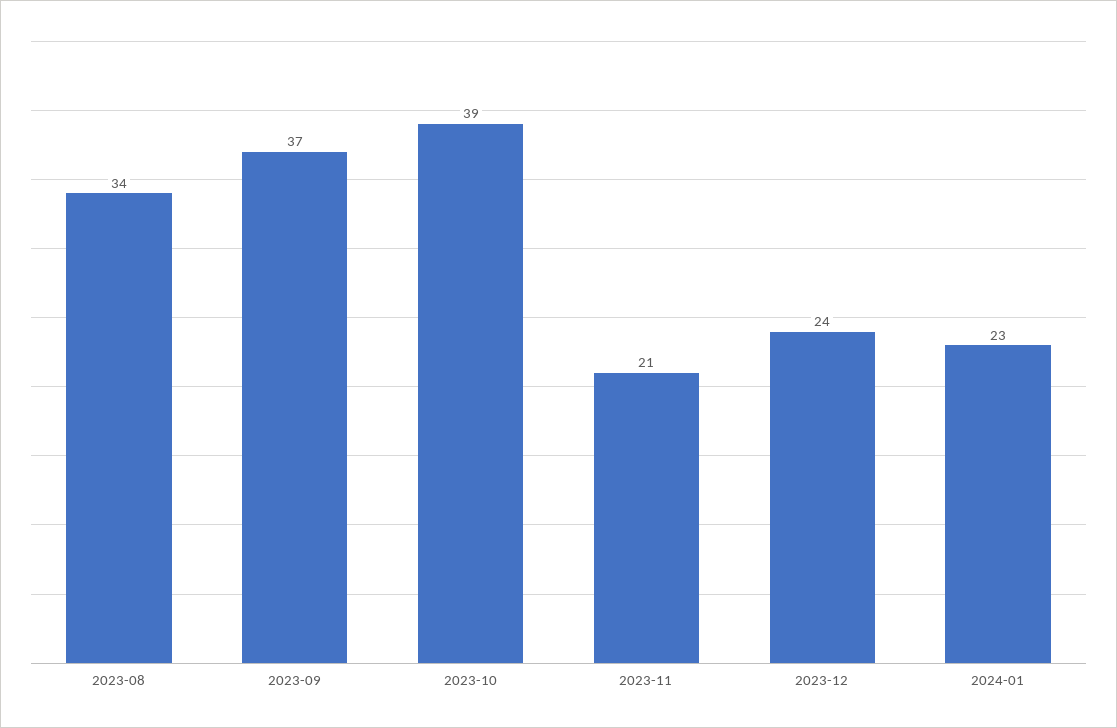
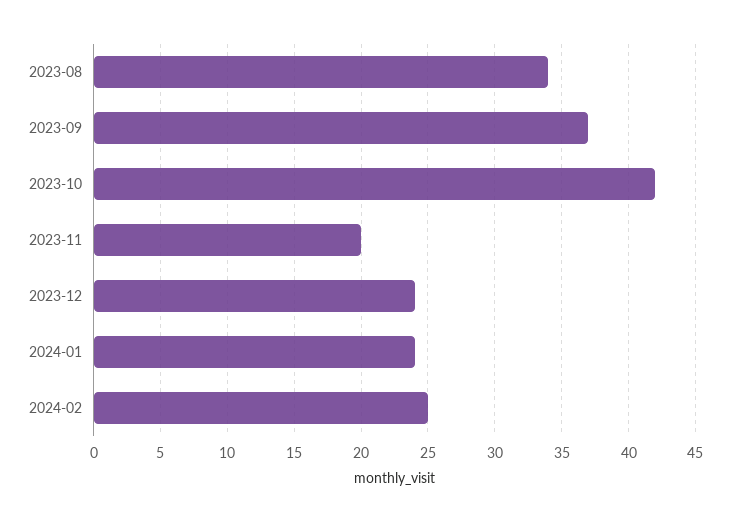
2023-10: 39 -> 42
2023-11: 21 -> 20
2024-01: 23 -> 24
2024-02: none -> 25

